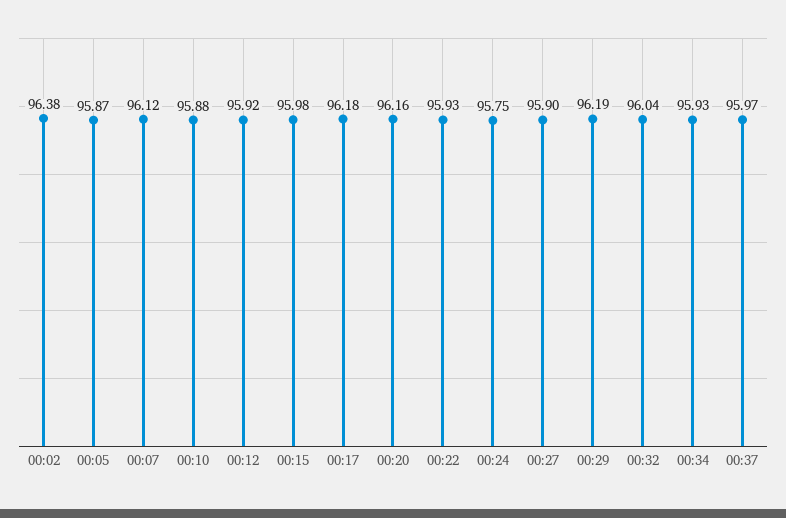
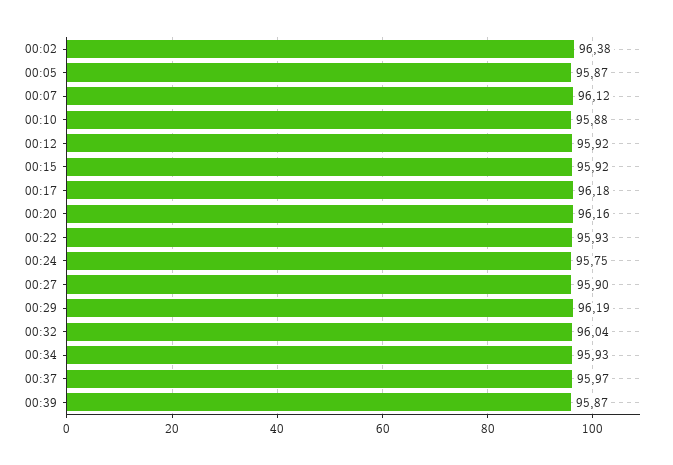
00:15: 95.98 -> 95.92
00:39: none -> 95.87

